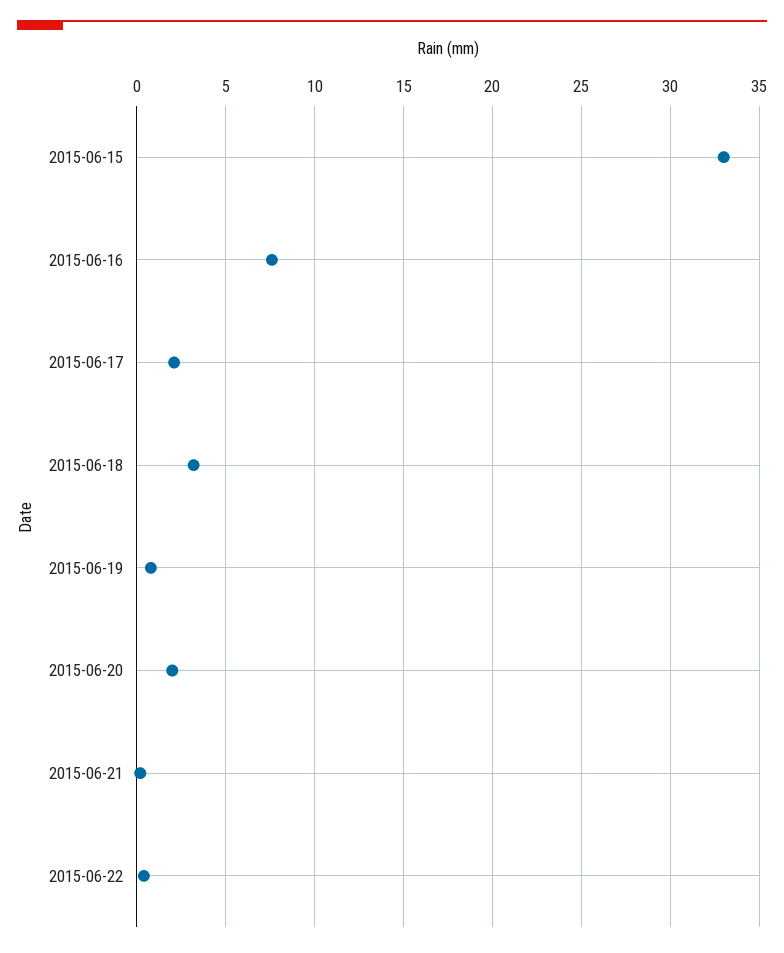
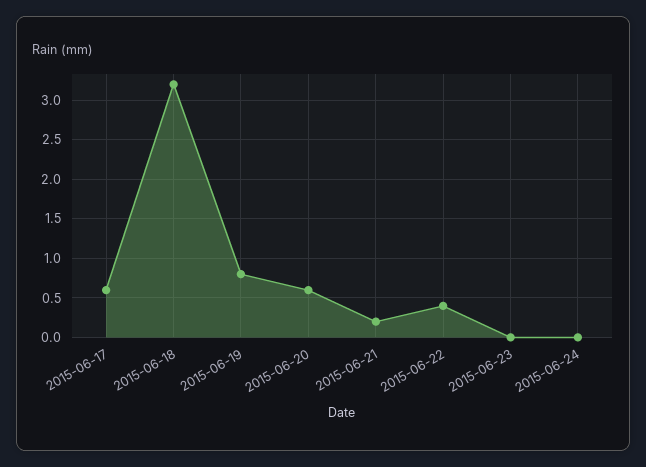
2015-06-15: 33 -> none
2015-06-16: 7.5 -> none
2015-06-17: 2 -> 0.6
2015-06-20: 2 -> 0.6
2015-06-23: none -> 0
2015-06-24: none -> 0

